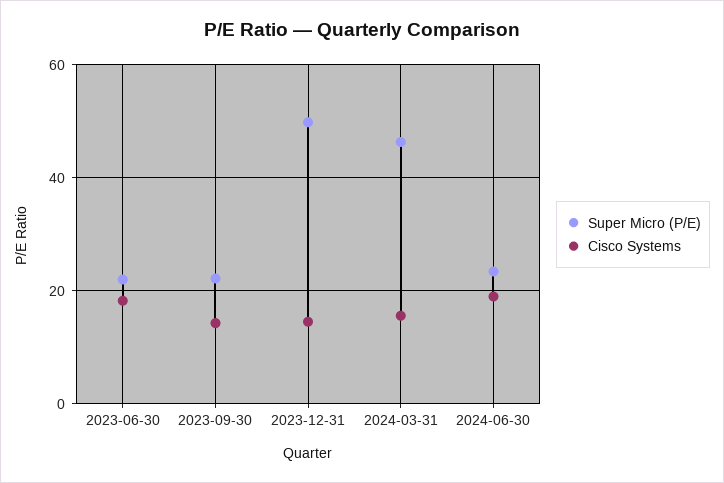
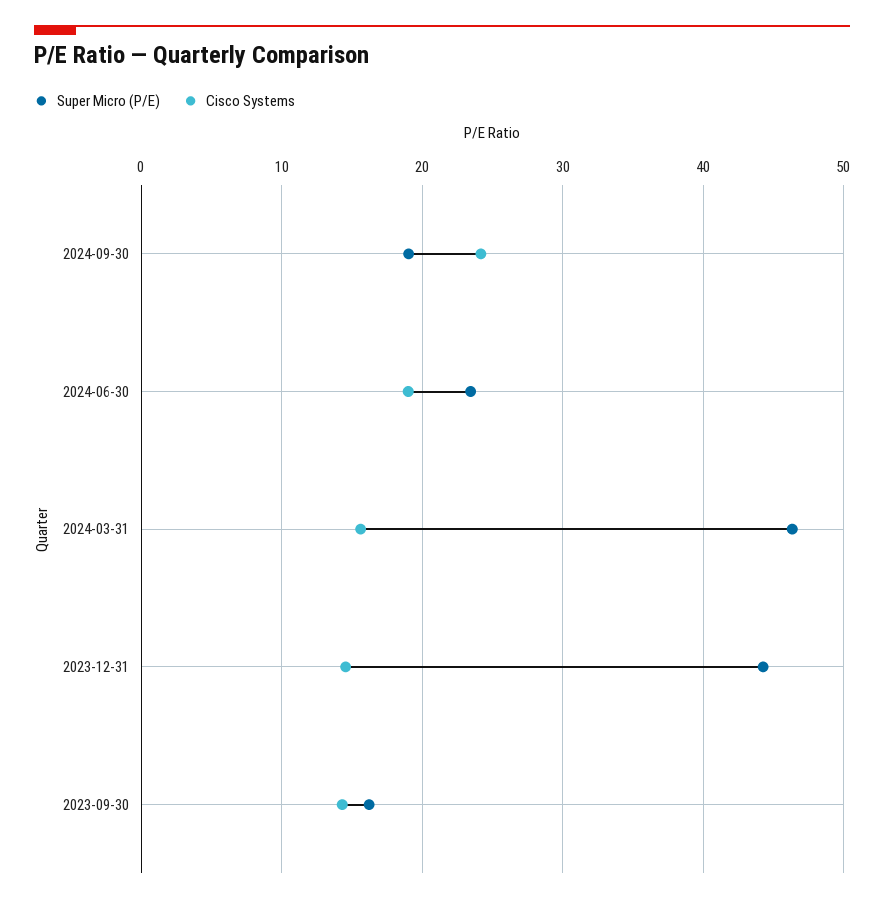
Super Micro (P/E), 2023-06-30: 22 -> none
Cisco Systems, 2023-06-30: 18 -> none
Super Micro (P/E), 2023-09-30: 22 -> 16
Super Micro (P/E), 2023-12-31: 50 -> 44
Super Micro (P/E), 2024-09-30: none -> 19
Cisco Systems, 2024-09-30: none -> 24

